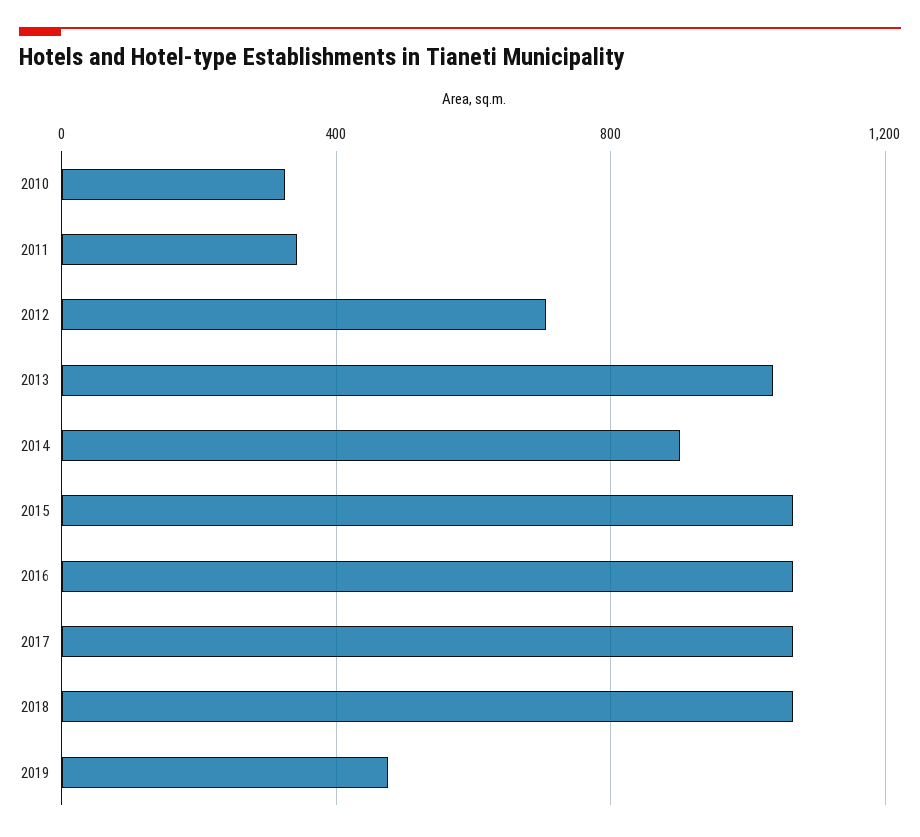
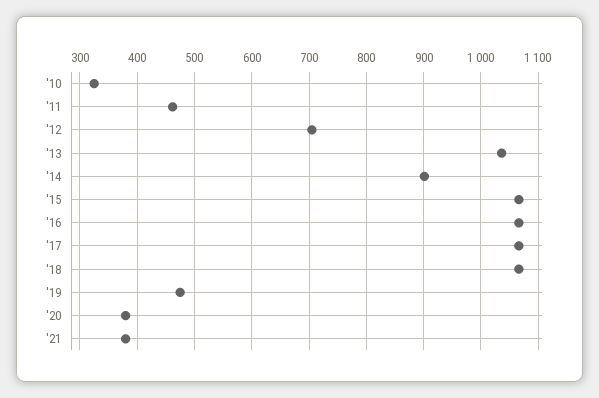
2011: 350 -> 460
'20: none -> 380
'21: none -> 380

